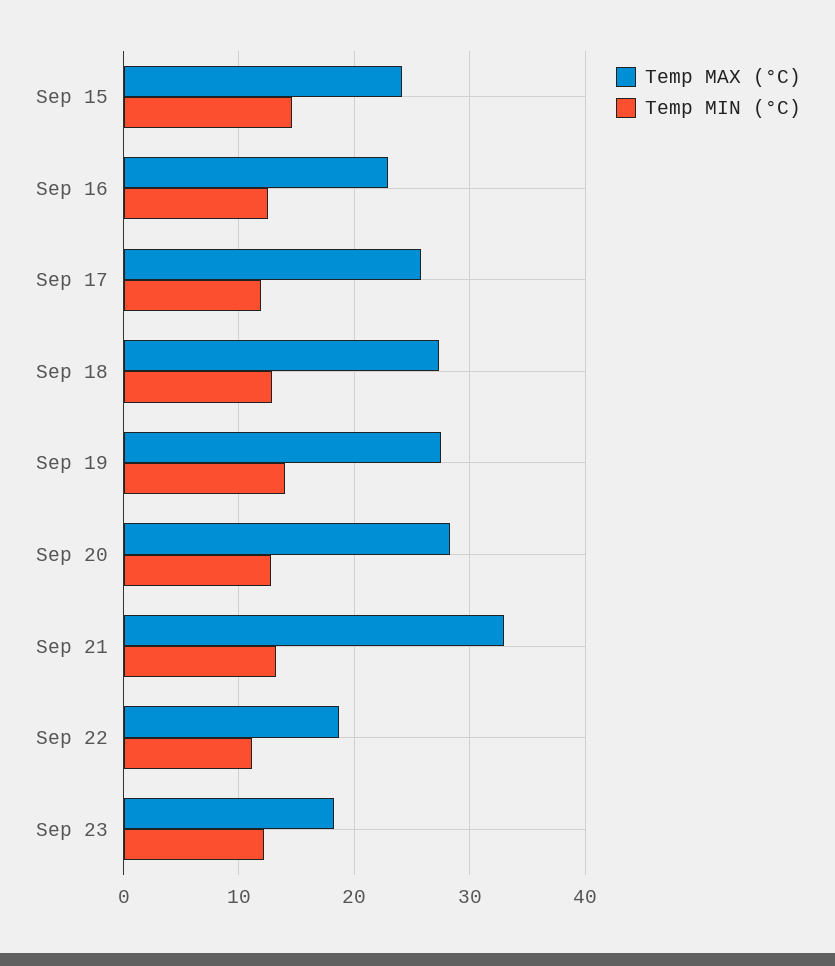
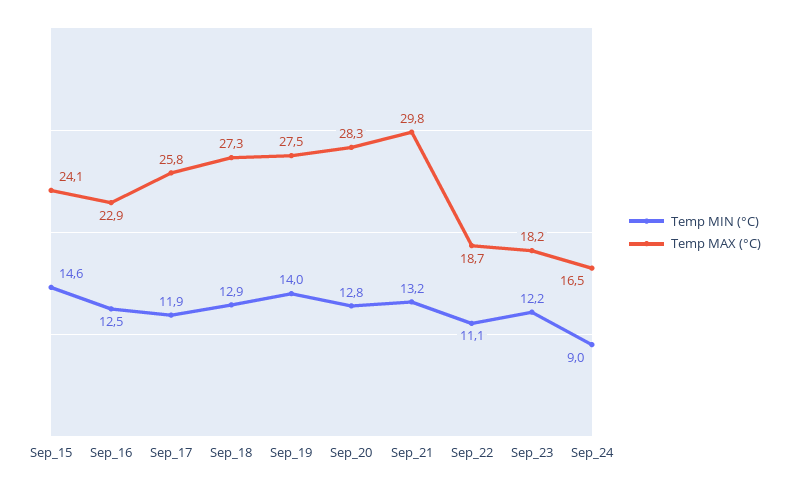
Temp MAX (°C), Sep 21: 33 -> 29.8
Temp MIN (°C), Sep_24: none -> 9
Temp MAX (°C), Sep_24: none -> 16.5

